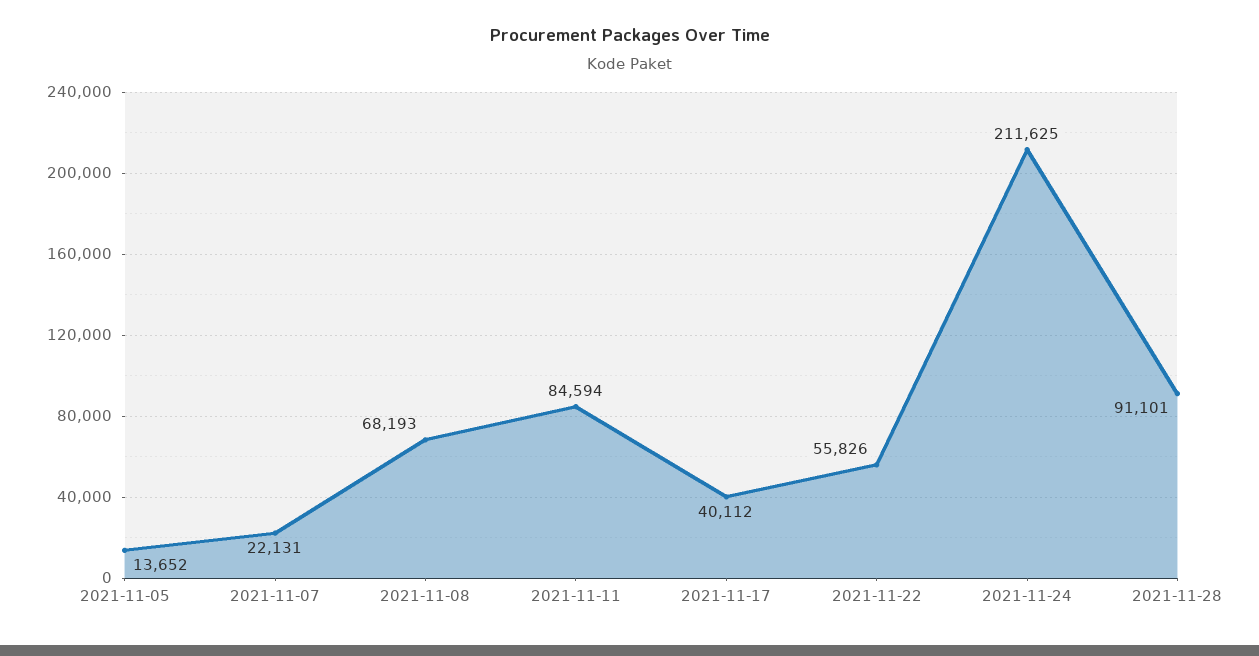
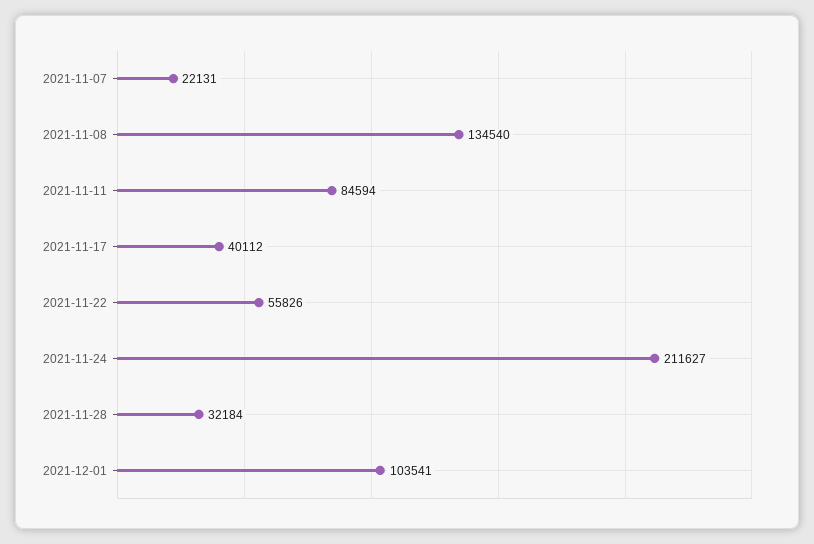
2021-11-05: 13652 -> none
2021-11-08: 68193 -> 134540
2021-11-24: 211625 -> 211627
2021-11-28: 91101 -> 32184
2021-12-01: none -> 103541

